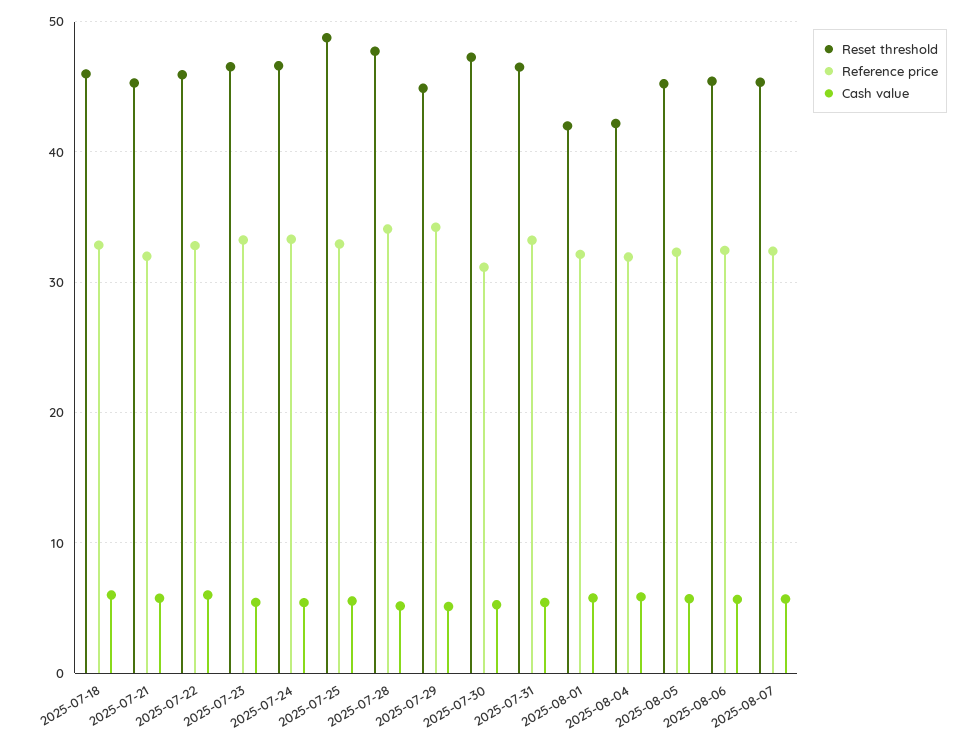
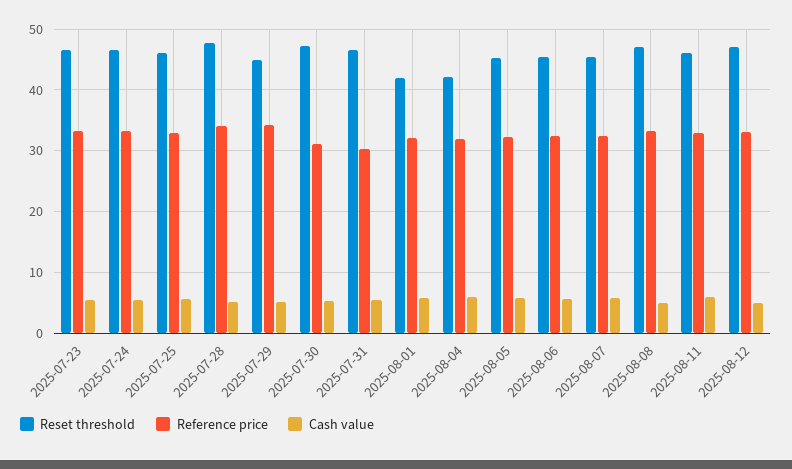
Reset threshold, 2025-07-18: 46 -> none
Reference price, 2025-07-18: 33 -> none
Cash value, 2025-07-18: 6 -> none
Reset threshold, 2025-07-21: 45 -> none
Reference price, 2025-07-21: 32 -> none
Cash value, 2025-07-21: 6 -> none
Reset threshold, 2025-07-22: 46 -> none
Reference price, 2025-07-22: 33 -> none
Cash value, 2025-07-22: 6 -> none
Reset threshold, 2025-07-25: 49 -> 46
Reference price, 2025-07-31: 33 -> 30
Reset threshold, 2025-08-08: none -> 47
Reference price, 2025-08-08: none -> 33
Cash value, 2025-08-08: none -> 5
Reset threshold, 2025-08-11: none -> 46
Reference price, 2025-08-11: none -> 33
Cash value, 2025-08-11: none -> 6
Reset threshold, 2025-08-12: none -> 47
Reference price, 2025-08-12: none -> 33
Cash value, 2025-08-12: none -> 5

